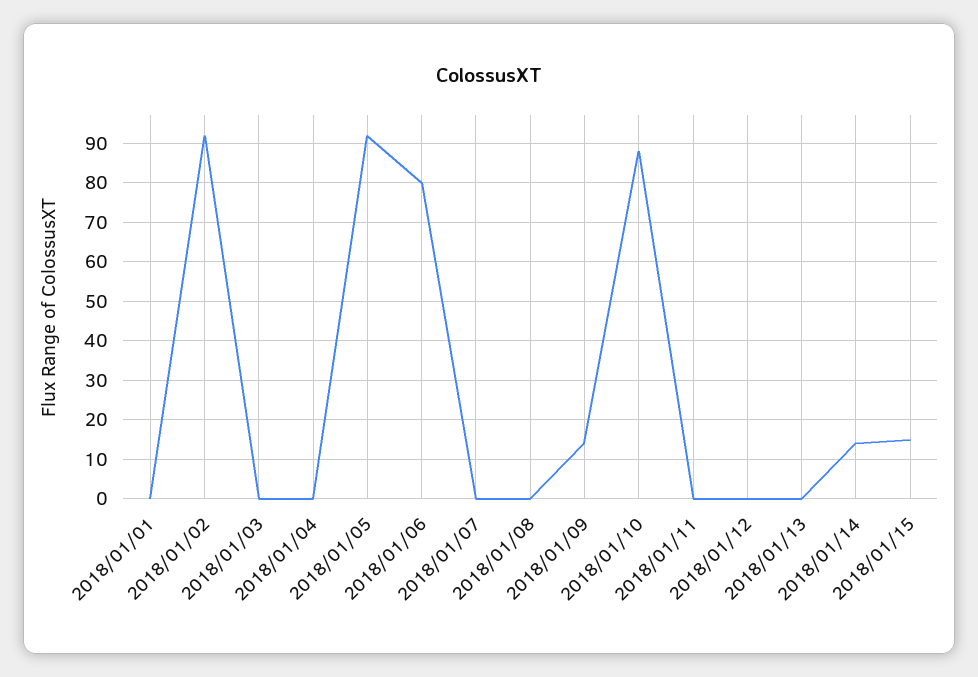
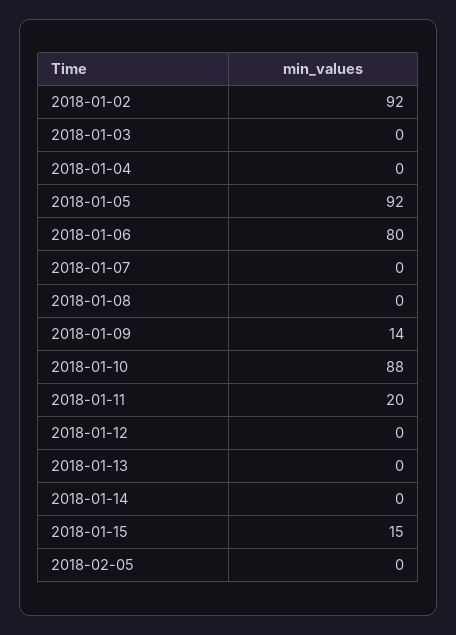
2018/01/01: 0 -> none
2018/01/11: 0 -> 20
2018/01/14: 15 -> 0
2018-02-05: none -> 0

